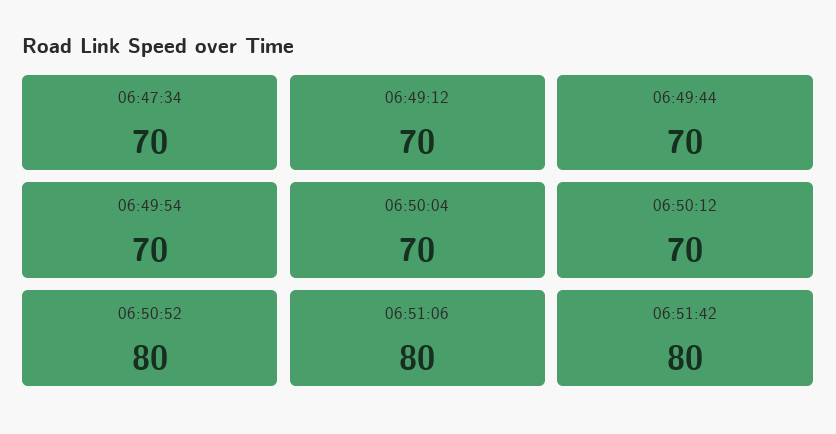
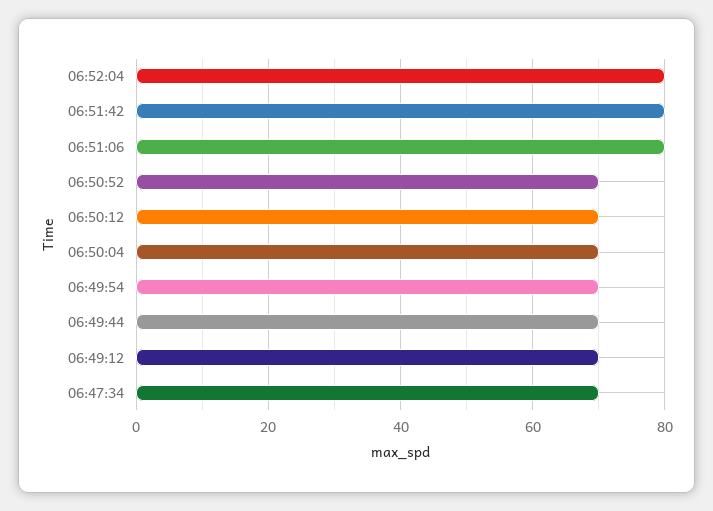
06:50:52: 80 -> 70
06:52:04: none -> 80

